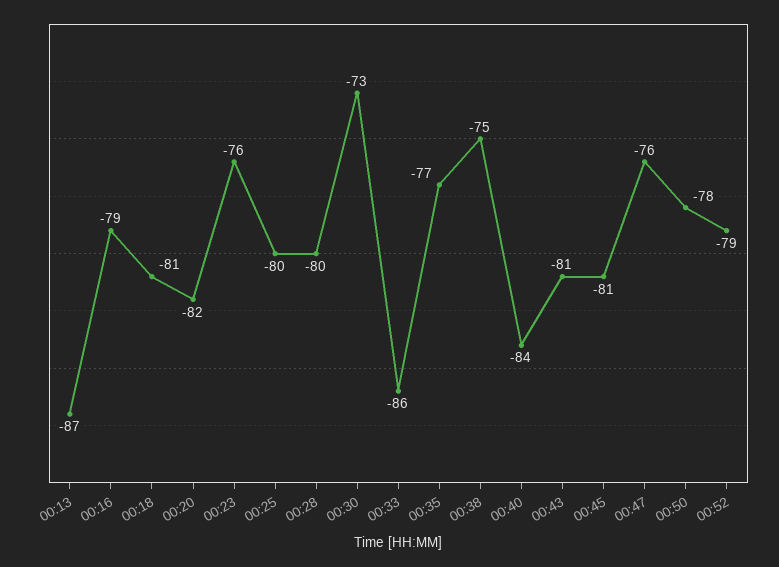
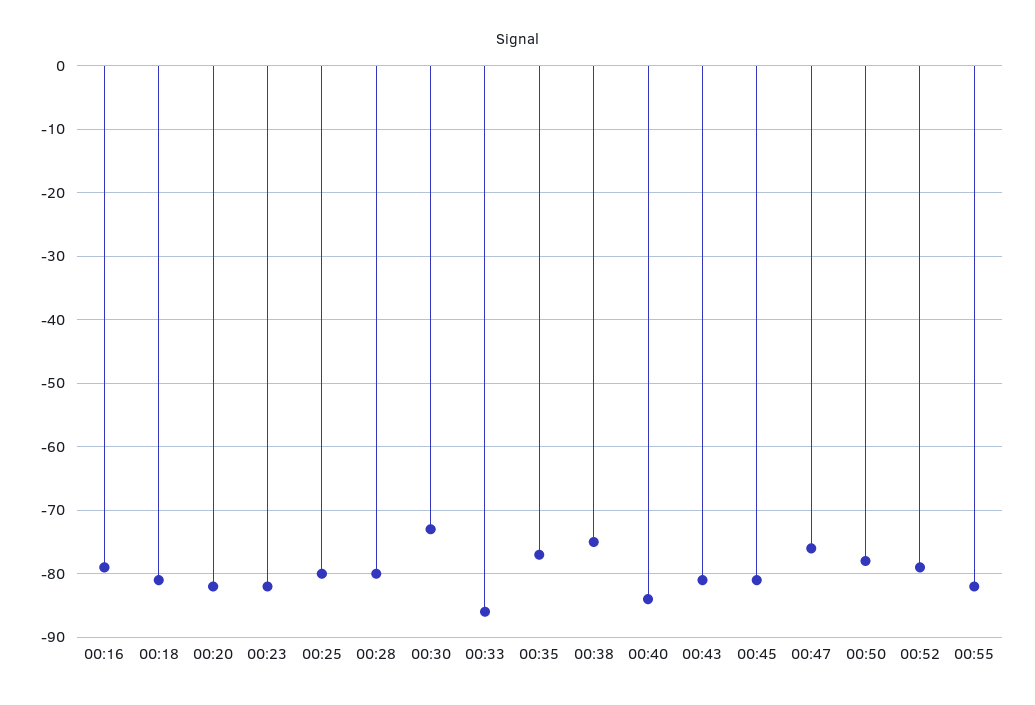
00:13: -87 -> none
00:23: -76 -> -82
00:55: none -> -82

